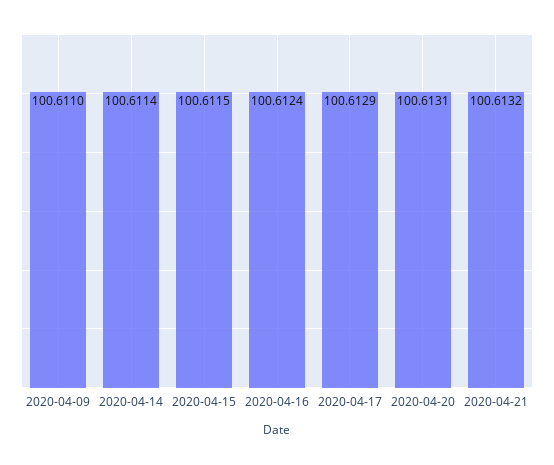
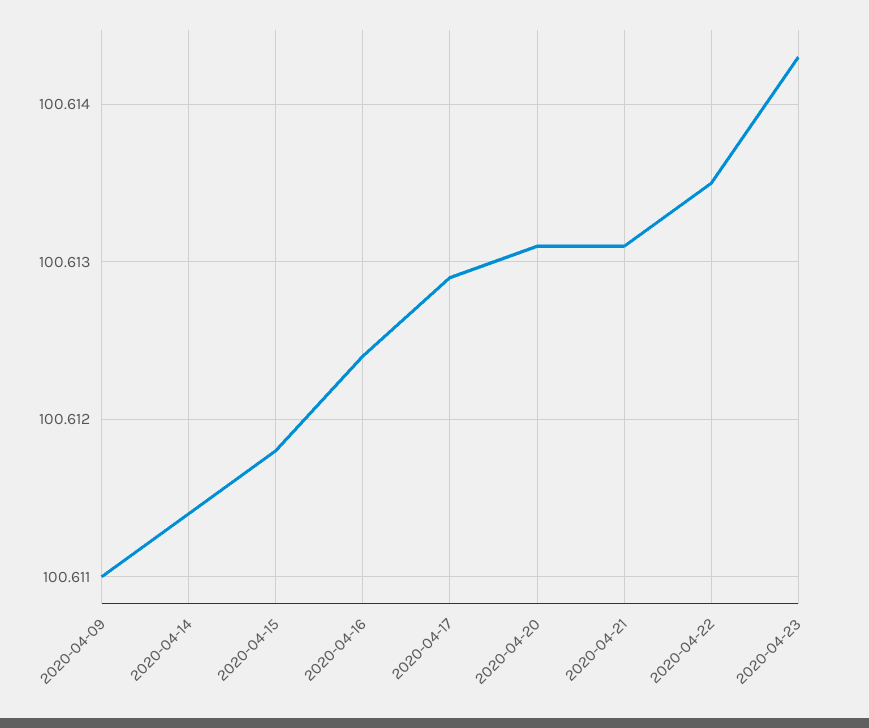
2020-04-15: 100.6115 -> 100.6118
2020-04-21: 100.6132 -> 100.6131
2020-04-22: none -> 100.6135
2020-04-23: none -> 100.6143

